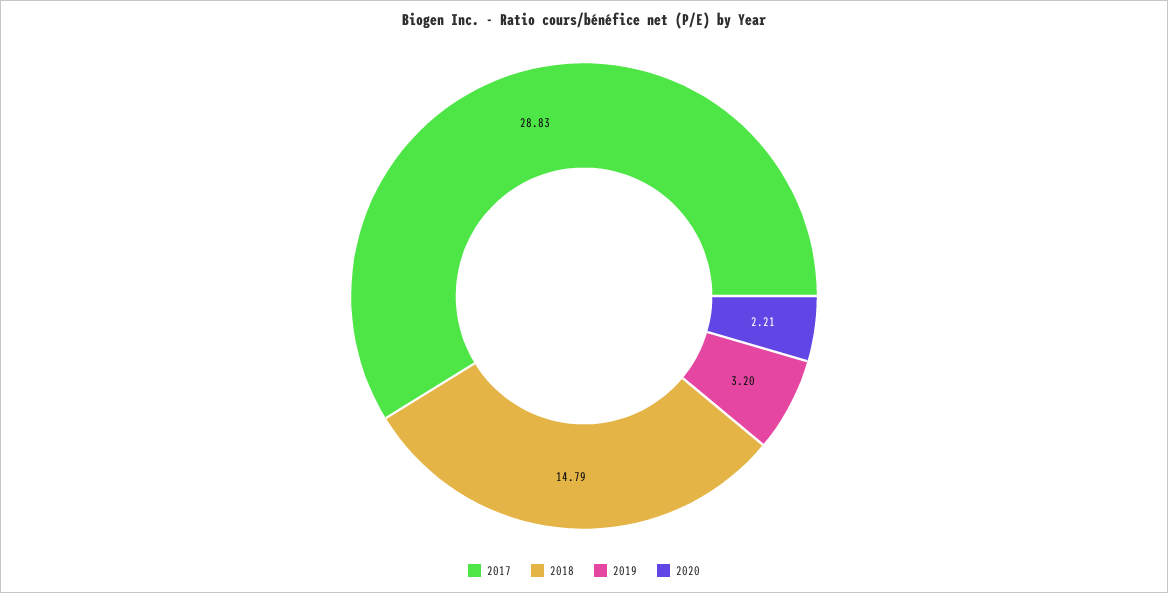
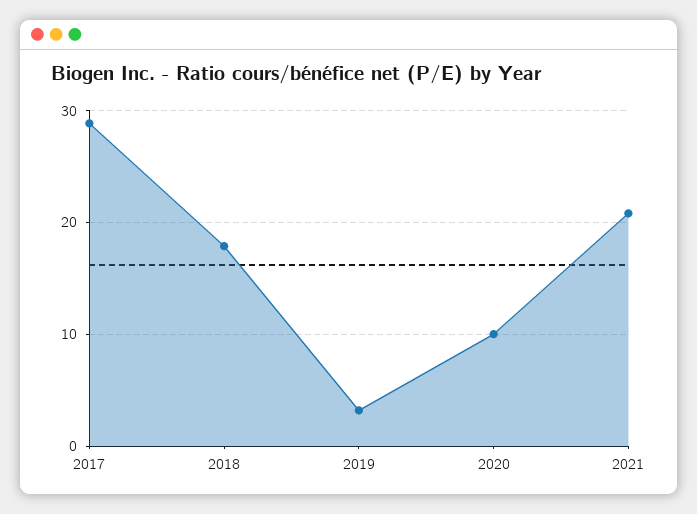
2018: 14.79 -> 18
2020: 2.21 -> 10
2021: none -> 21

